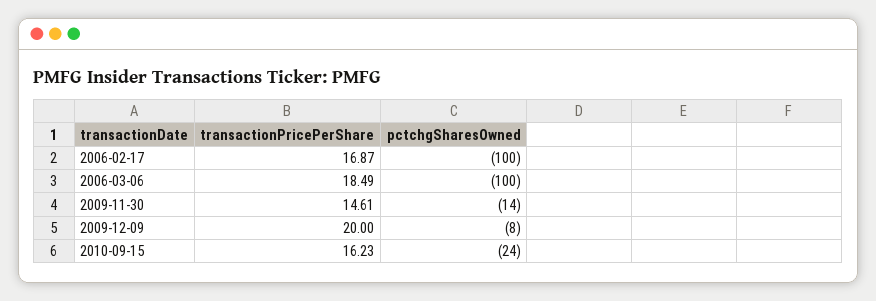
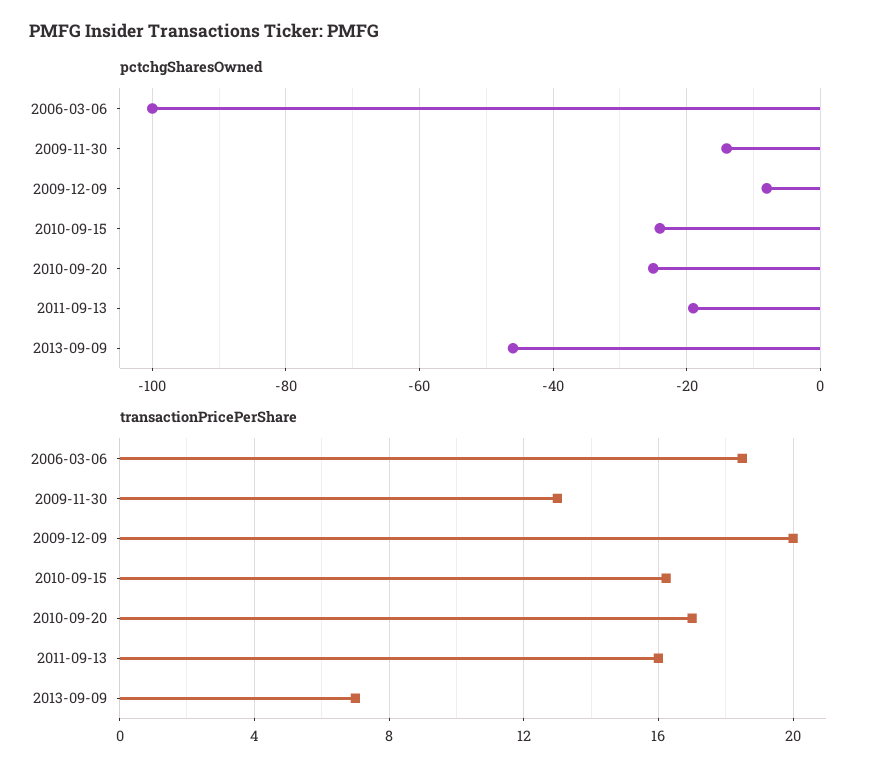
transactionPricePerShare, 2006-02-17: 16.87 -> none
pctchgSharesOwned, 2006-02-17: -100 -> none
transactionPricePerShare, 2009-11-30: 14.61 -> 13
pctchgSharesOwned, 2010-09-20: none -> -25
pctchgSharesOwned, 2011-09-13: none -> -20
pctchgSharesOwned, 2013-09-09: none -> -45
transactionPricePerShare, 2010-09-20: none -> 17
transactionPricePerShare, 2011-09-13: none -> 16
transactionPricePerShare, 2013-09-09: none -> 7

